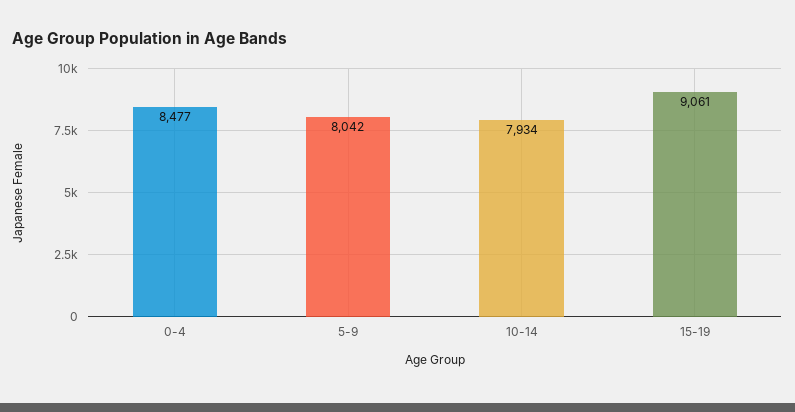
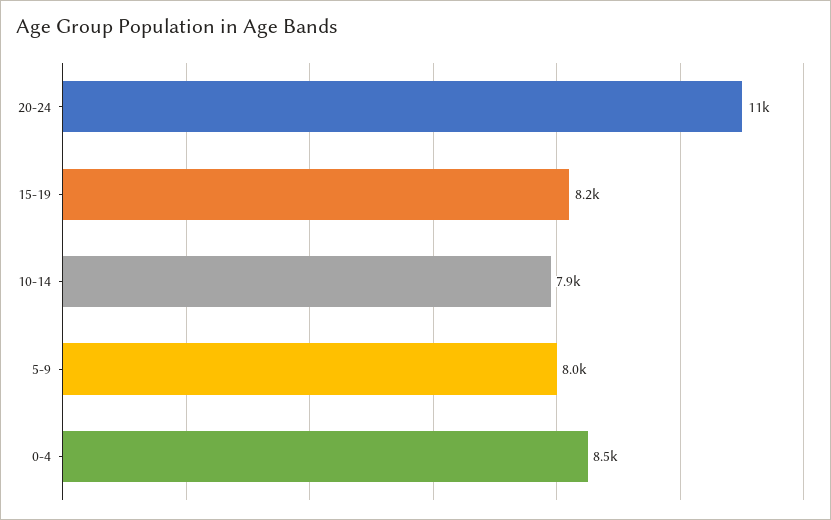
15-19: 9061 -> 8200
20-24: none -> 11000

